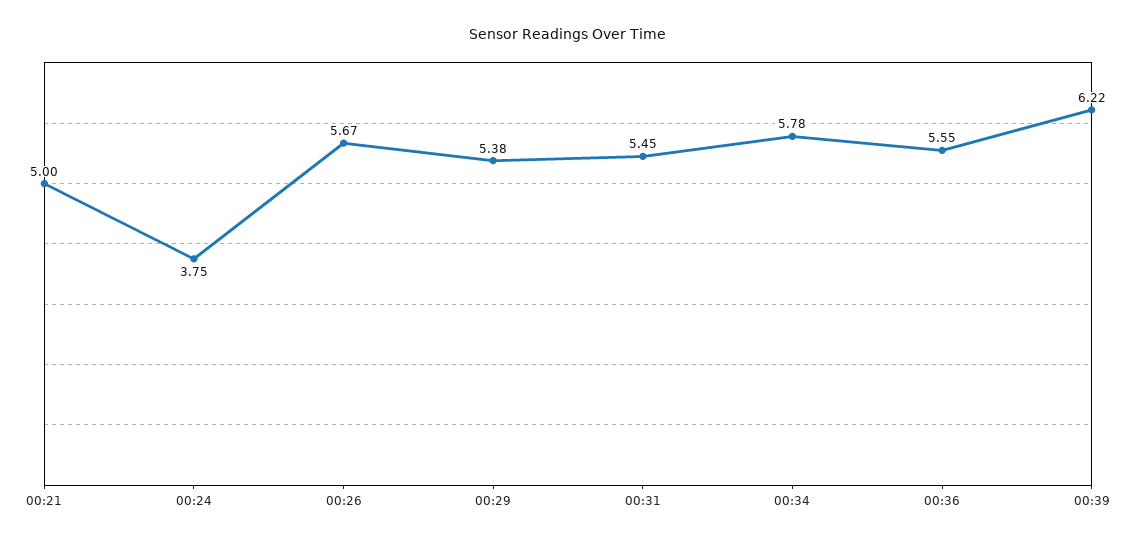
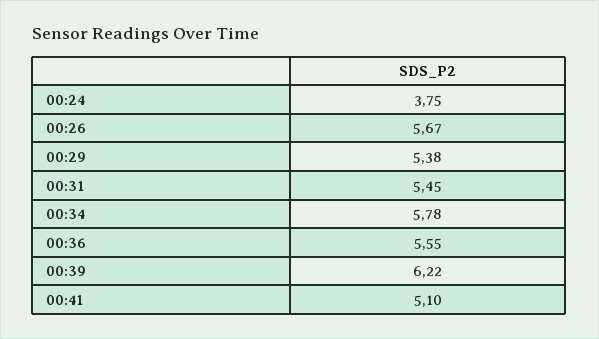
00:21: 5 -> none
00:41: none -> 5.1

